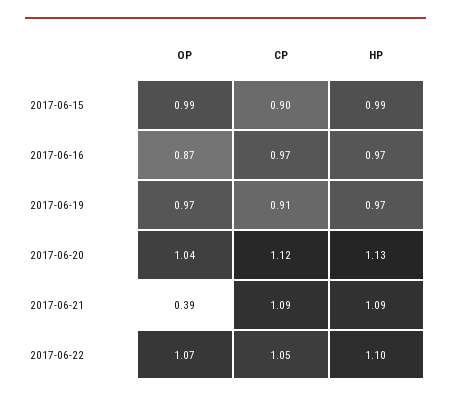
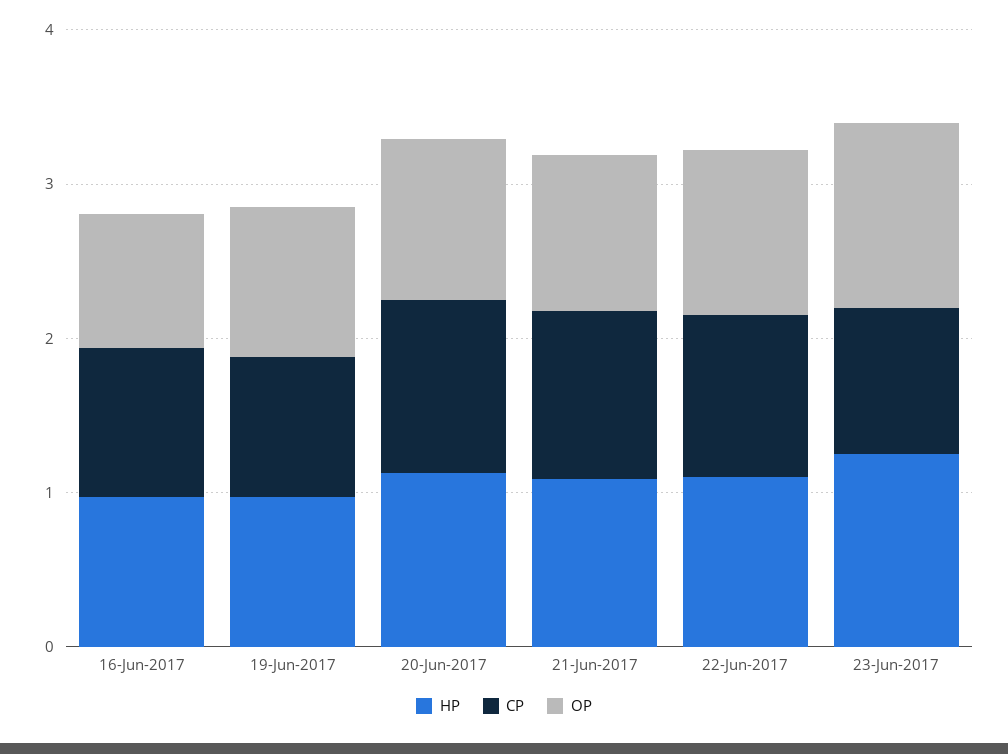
OP, 2017-06-15: 0.99 -> none
CP, 2017-06-15: 0.9 -> none
HP, 2017-06-15: 0.99 -> none
OP, 2017-06-21: 0.39 -> 1
HP, 23-Jun-2017: none -> 1.2
CP, 23-Jun-2017: none -> 1
OP, 23-Jun-2017: none -> 1.2

